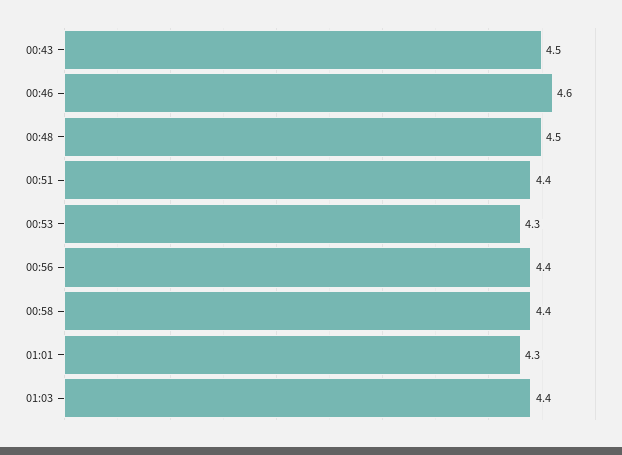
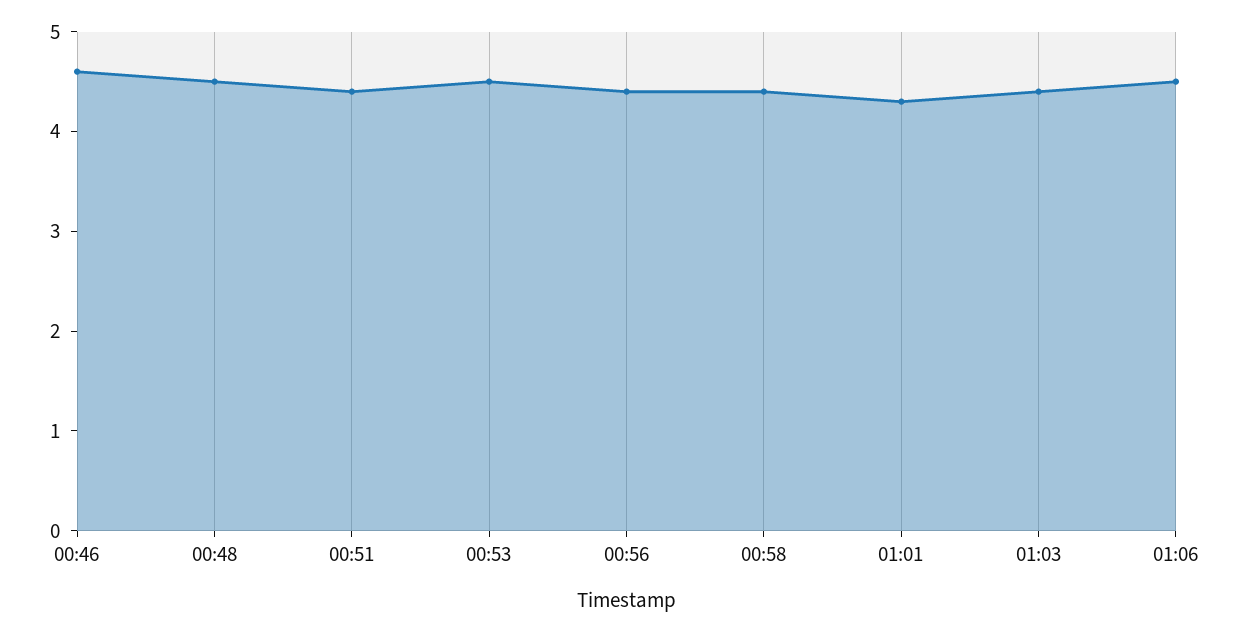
00:43: 4.5 -> none
00:53: 4.3 -> 4.5
01:06: none -> 4.5

